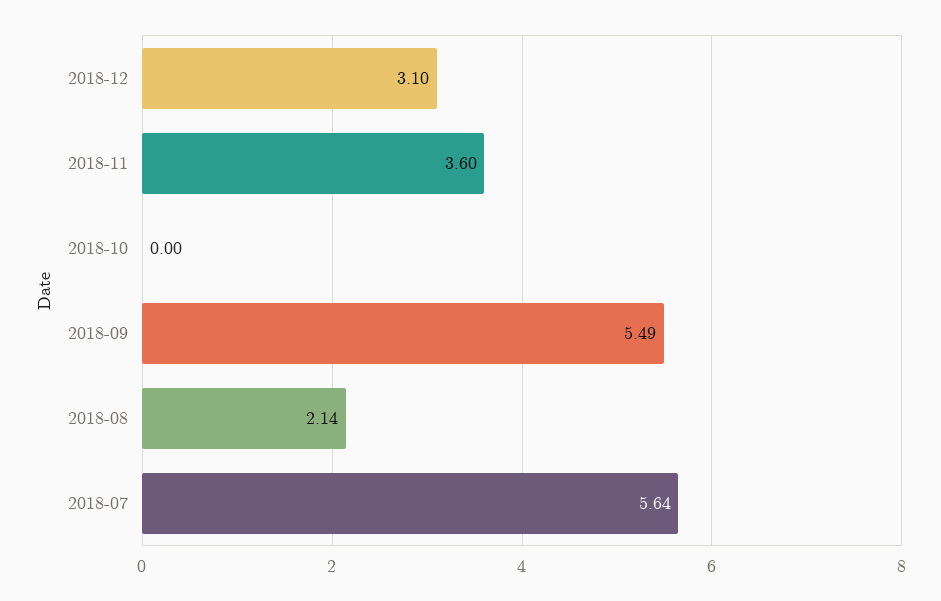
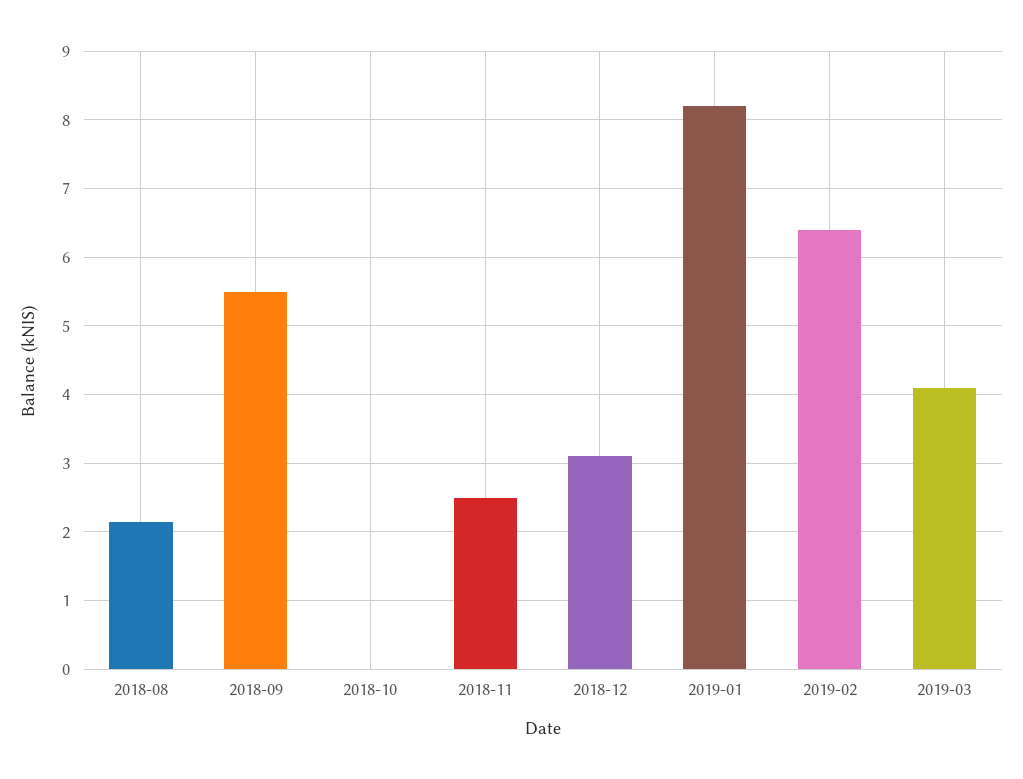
2018-11: 3.6 -> 2.5
2018-07: 5.64 -> none
2019-01: none -> 8.2
2019-02: none -> 6.4
2019-03: none -> 4.1

